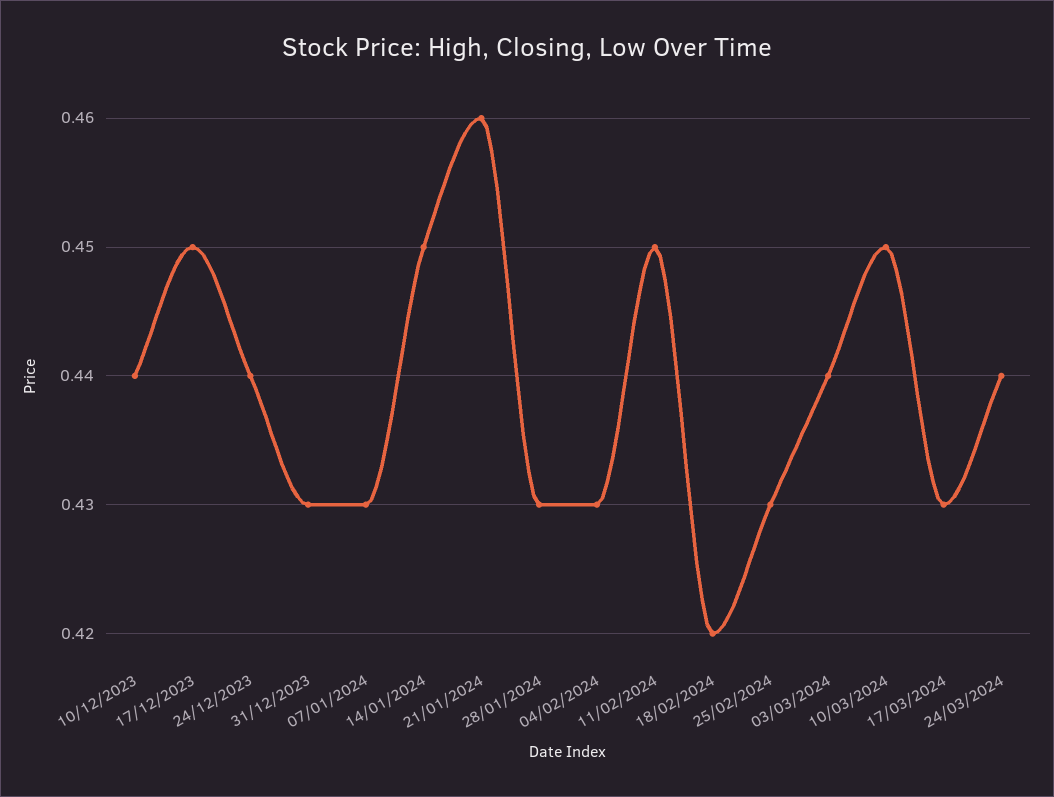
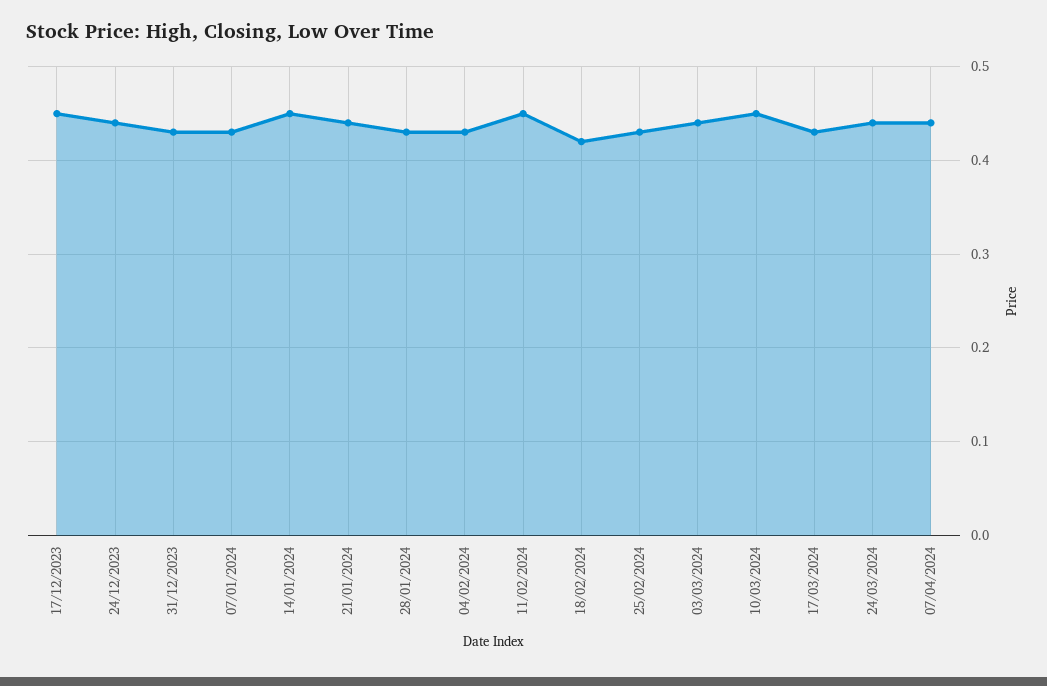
10/12/2023: 0.44 -> none
21/01/2024: 0.46 -> 0.44
07/04/2024: none -> 0.44

